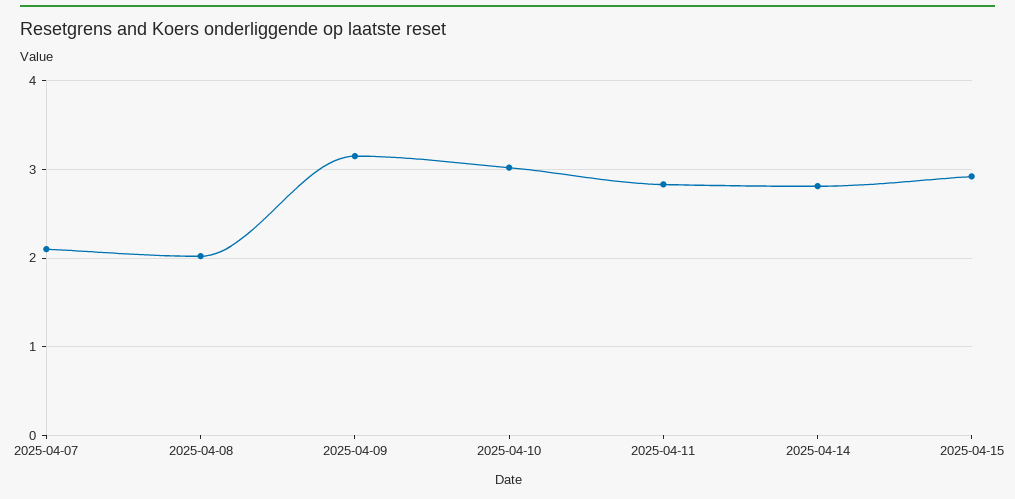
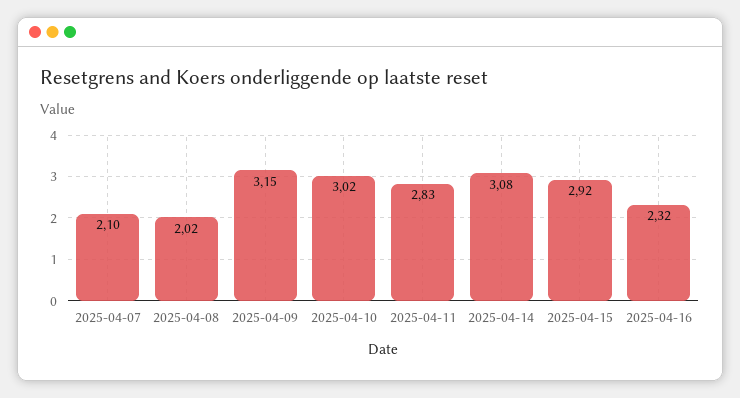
2025-04-14: 2.8 -> 3.08
2025-04-16: none -> 2.32

